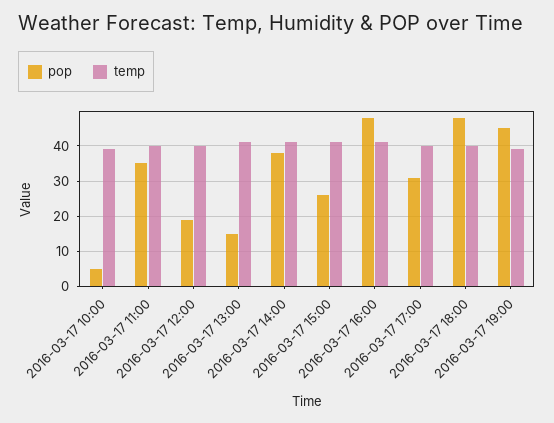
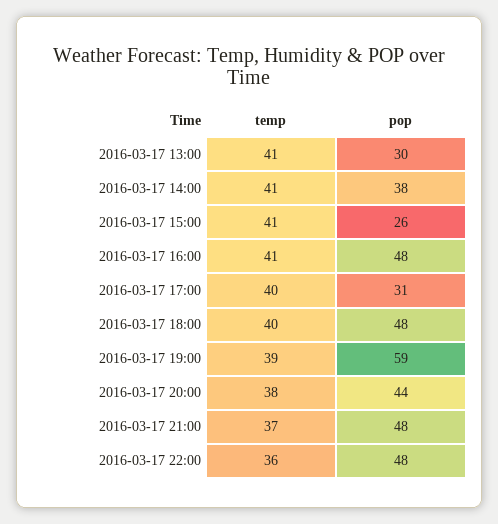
pop, 2016-03-17 10:00: 5 -> none
temp, 2016-03-17 10:00: 40 -> none
pop, 2016-03-17 11:00: 35 -> none
temp, 2016-03-17 11:00: 40 -> none
pop, 2016-03-17 12:00: 20 -> none
temp, 2016-03-17 12:00: 40 -> none
pop, 2016-03-17 13:00: 15 -> 30
pop, 2016-03-17 19:00: 45 -> 59
temp, 2016-03-17 20:00: none -> 38
pop, 2016-03-17 20:00: none -> 44
temp, 2016-03-17 21:00: none -> 37
pop, 2016-03-17 21:00: none -> 48
temp, 2016-03-17 22:00: none -> 36
pop, 2016-03-17 22:00: none -> 48

